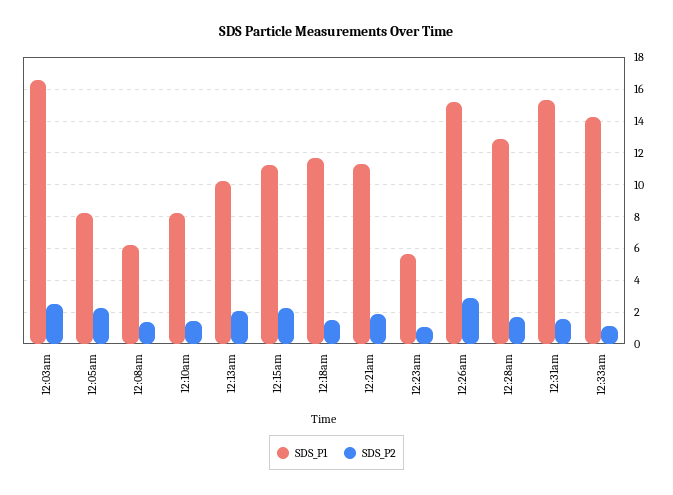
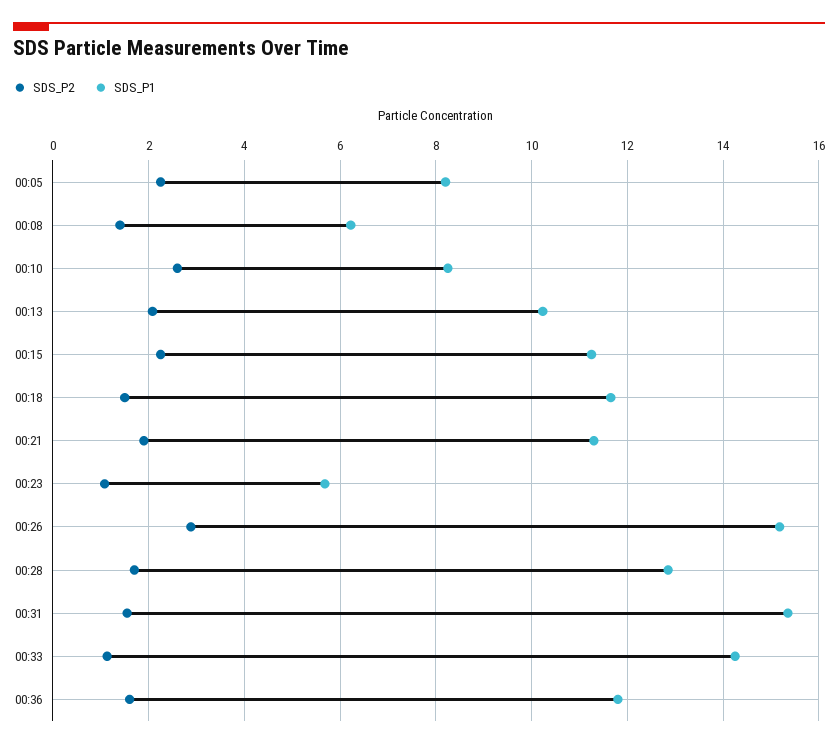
SDS_P1, 12:03am: 16.5 -> none
SDS_P2, 12:03am: 2.5 -> none
SDS_P2, 12:10am: 1.5 -> 2.6
SDS_P2, 00:36: none -> 1.6
SDS_P1, 00:36: none -> 11.8

